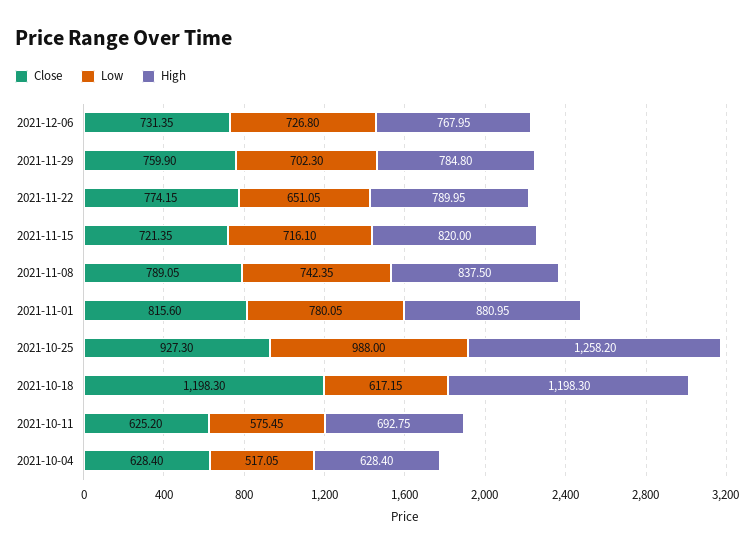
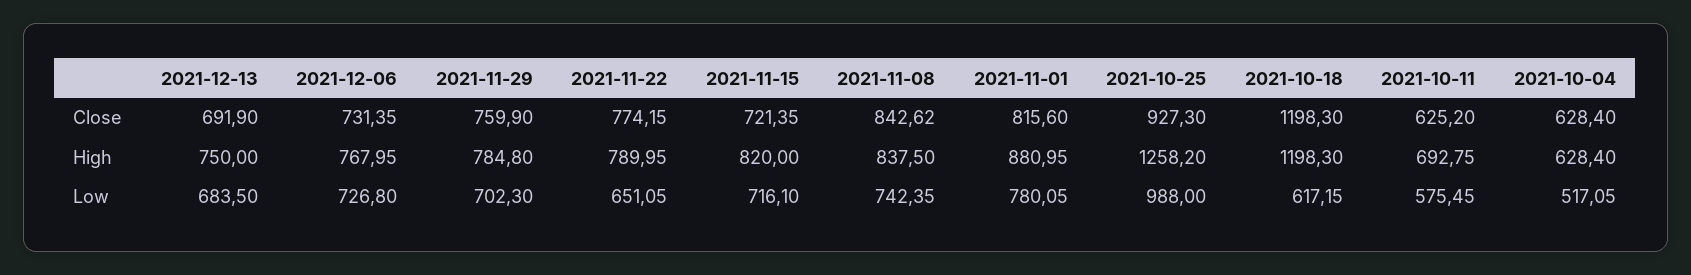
Close, 2021-11-08: 789.05 -> 842.62
Close, 2021-12-13: none -> 691.9
High, 2021-12-13: none -> 750
Low, 2021-12-13: none -> 683.5

